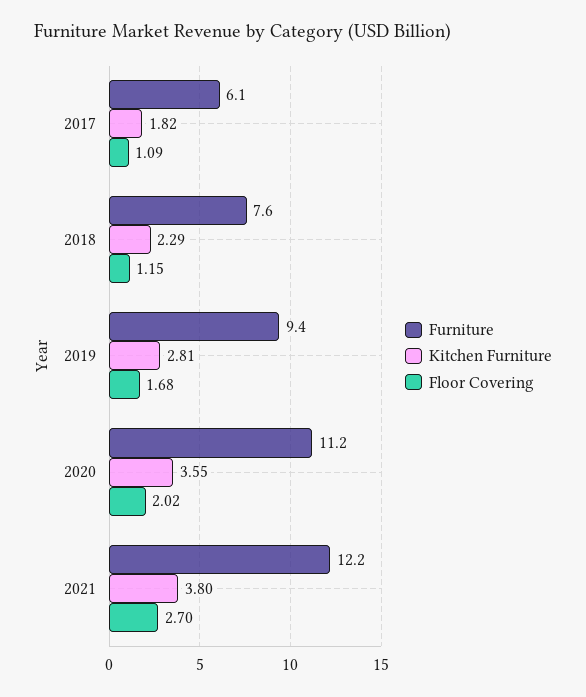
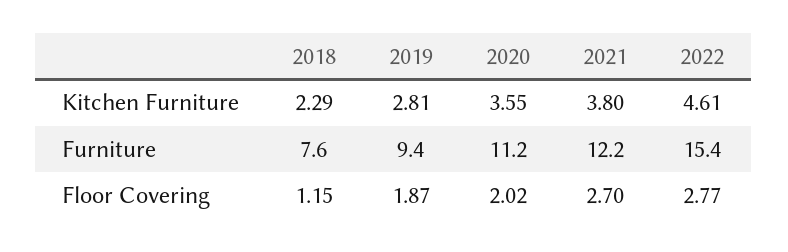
Furniture, 2017: 6.1 -> none
Kitchen Furniture, 2017: 1.82 -> none
Floor Covering, 2017: 1.09 -> none
Floor Covering, 2019: 1.68 -> 1.87
Kitchen Furniture, 2022: none -> 4.61
Furniture, 2022: none -> 15.4
Floor Covering, 2022: none -> 2.77

